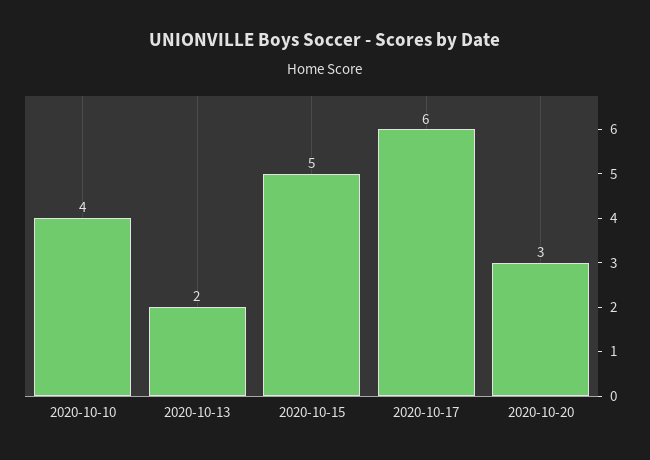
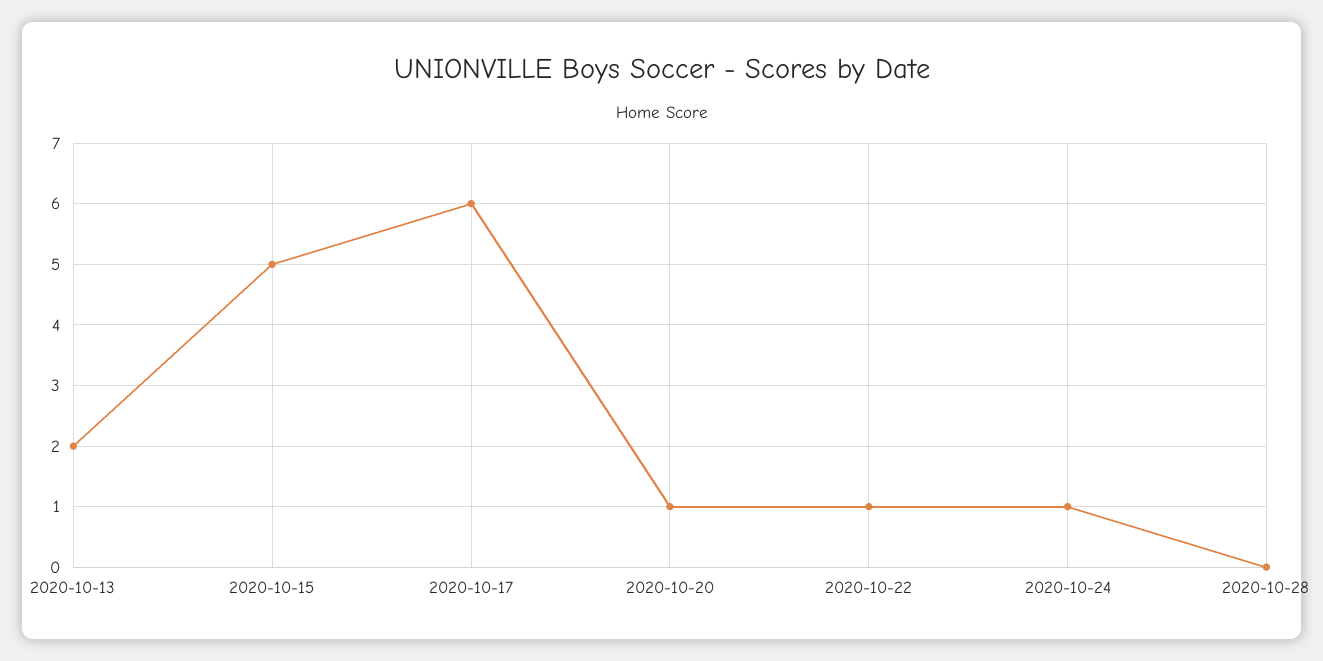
2020-10-10: 4 -> none
2020-10-20: 3 -> 1
2020-10-22: none -> 1
2020-10-24: none -> 1
2020-10-28: none -> 0

